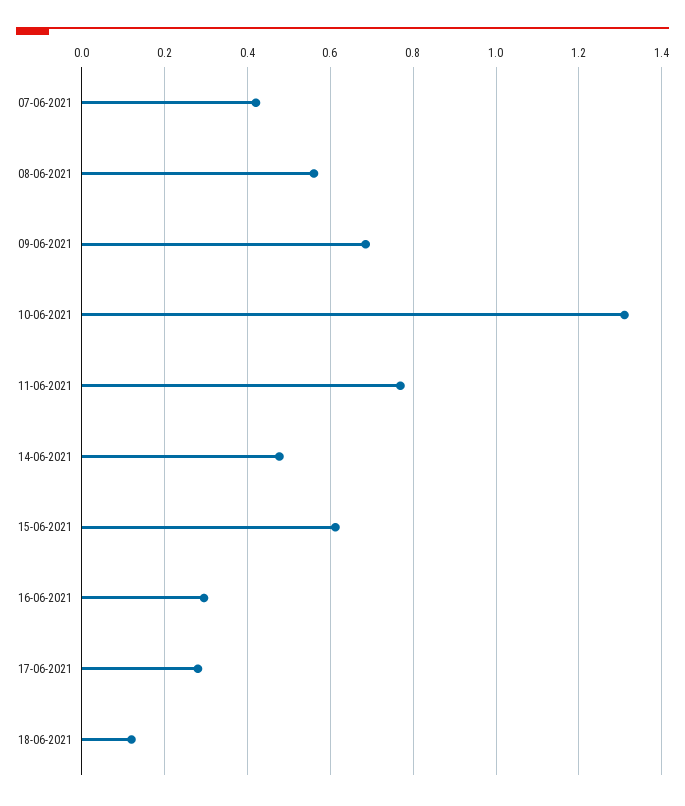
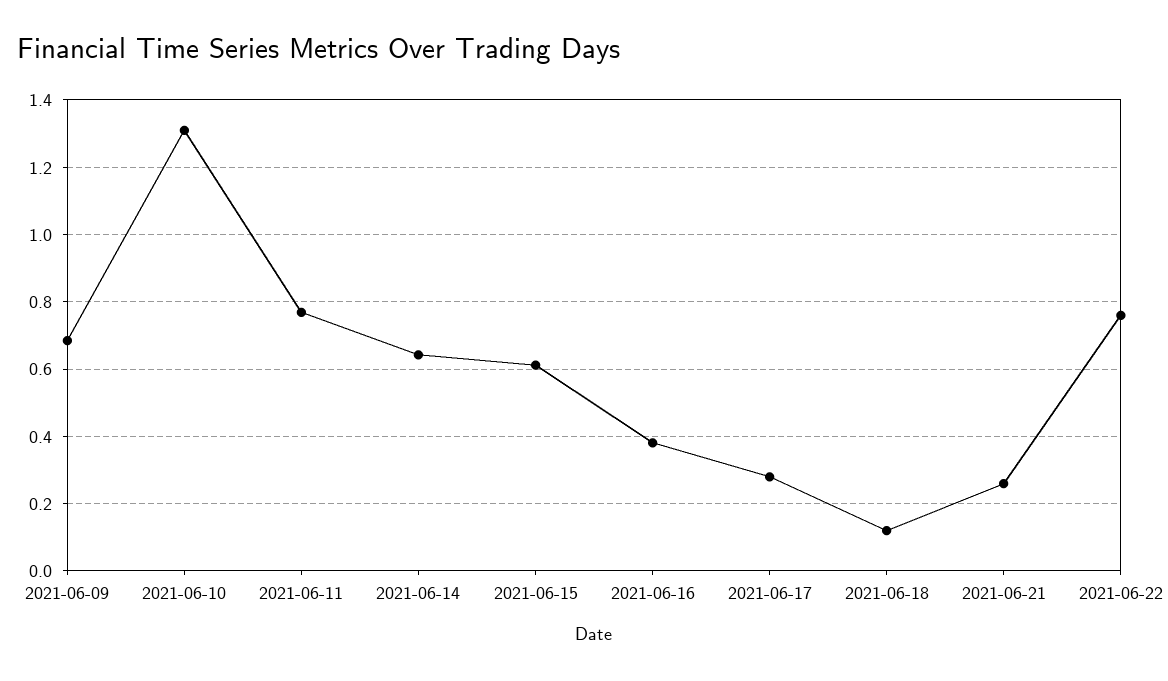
07-06-2021: 0.42 -> none
08-06-2021: 0.56 -> none
14-06-2021: 0.48 -> 0.64
16-06-2021: 0.3 -> 0.38
2021-06-21: none -> 0.26
2021-06-22: none -> 0.76

